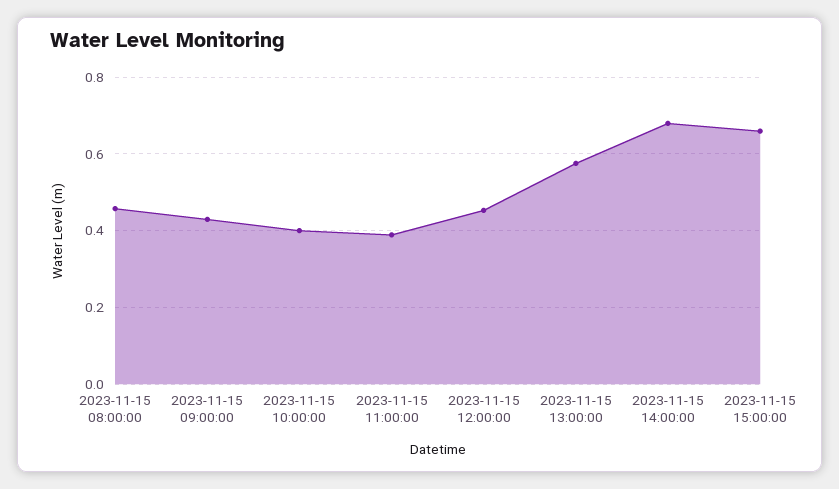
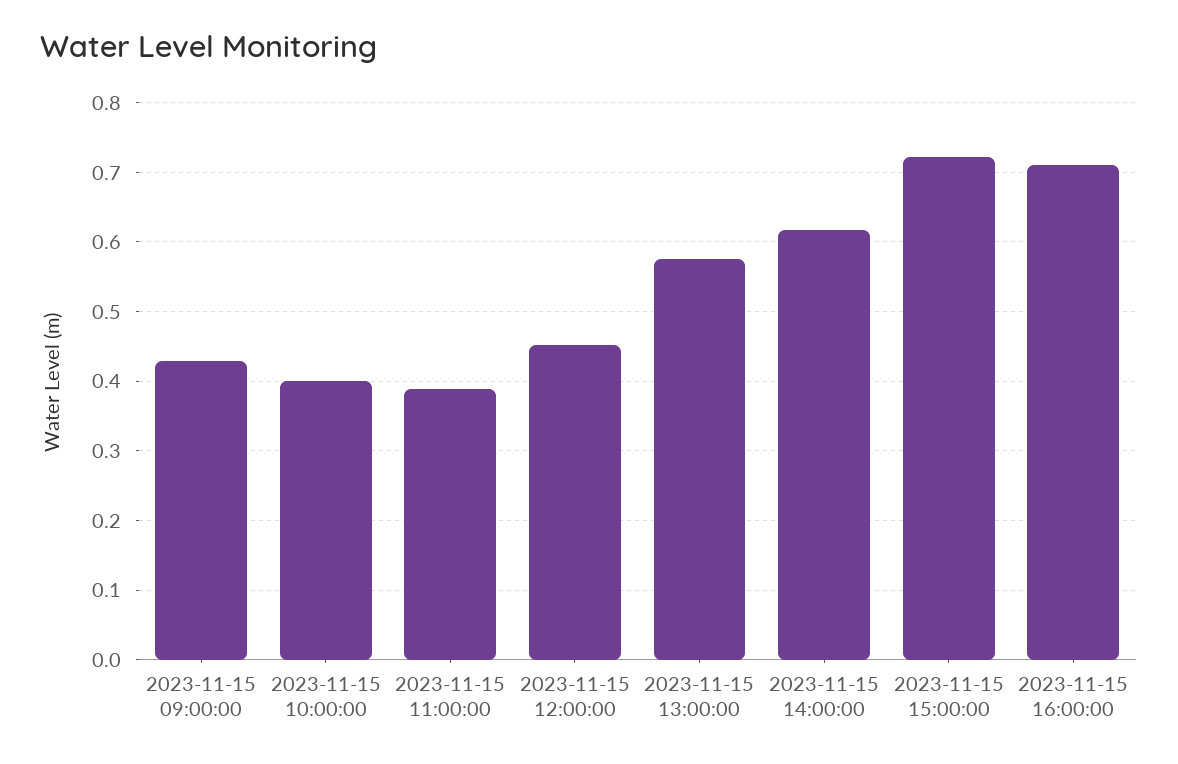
2023-11-15 08:00:00: 0.46 -> none
2023-11-15 14:00:00: 0.68 -> 0.62
2023-11-15 15:00:00: 0.66 -> 0.72
2023-11-15 16:00:00: none -> 0.71

